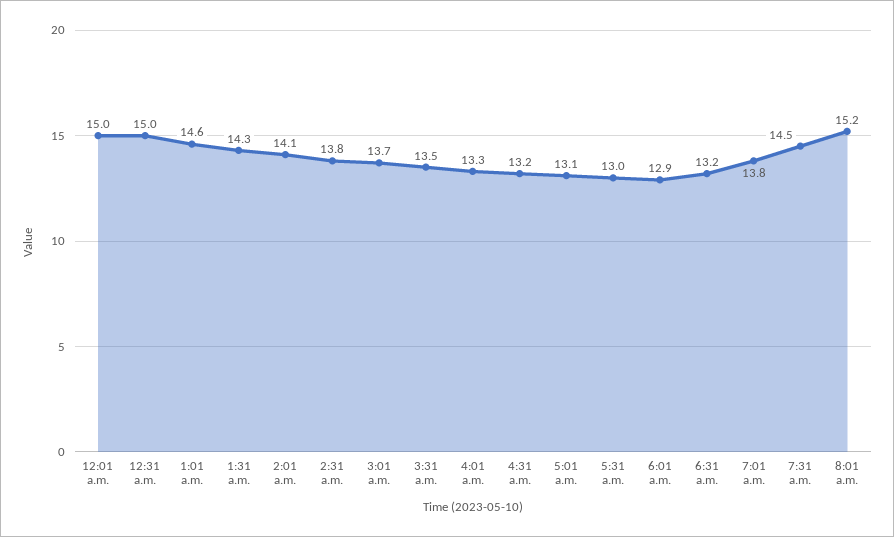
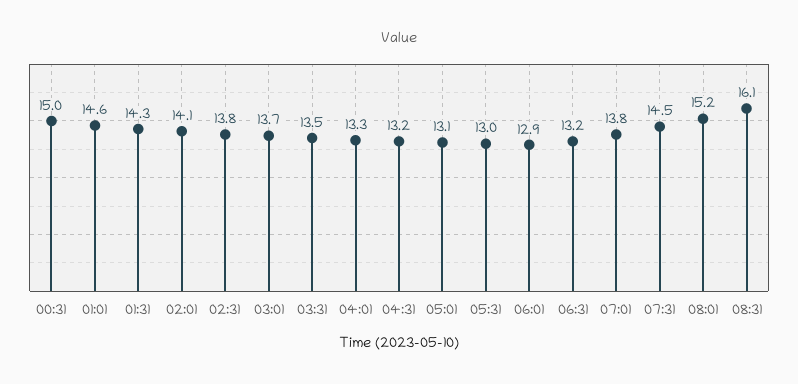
12:01 a.m.: 15 -> none
08:31: none -> 16.1

